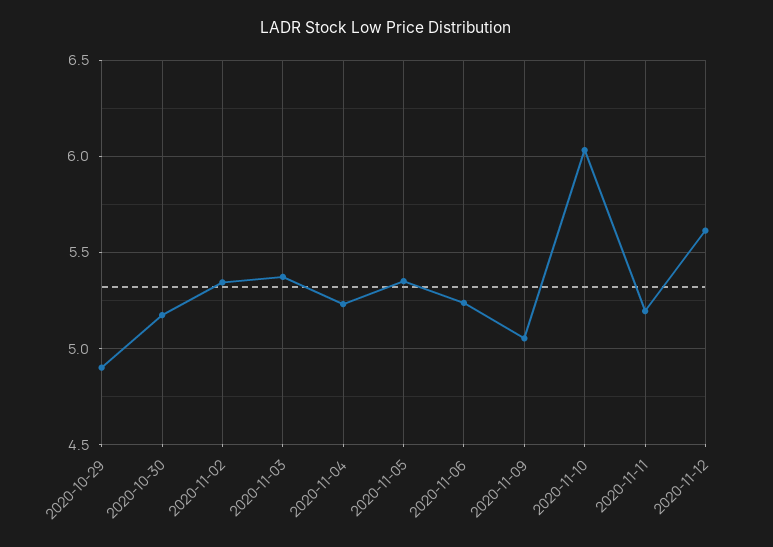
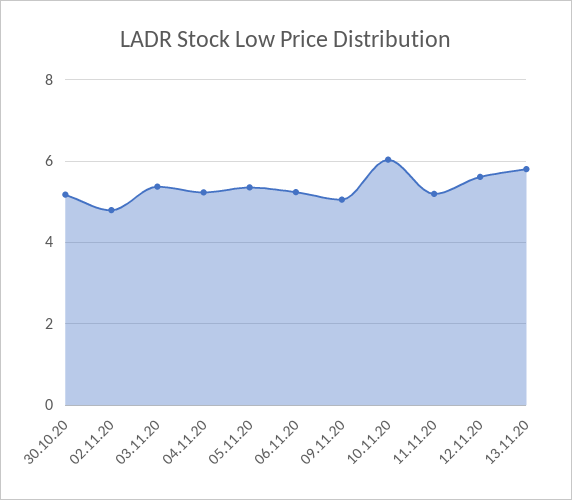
2020-10-29: 4.9 -> none
2020-11-02: 5.35 -> 4.8
13.11.20: none -> 5.8

